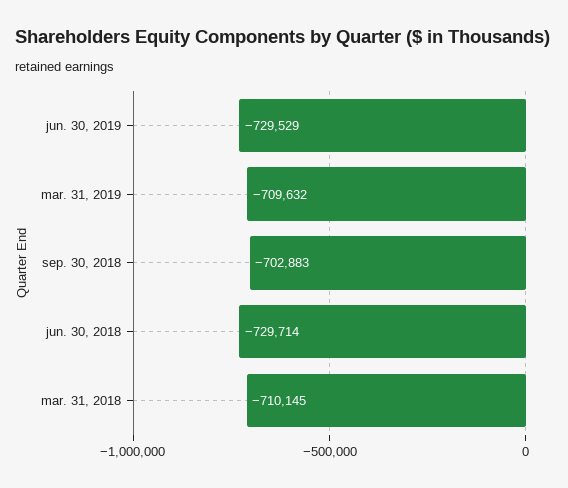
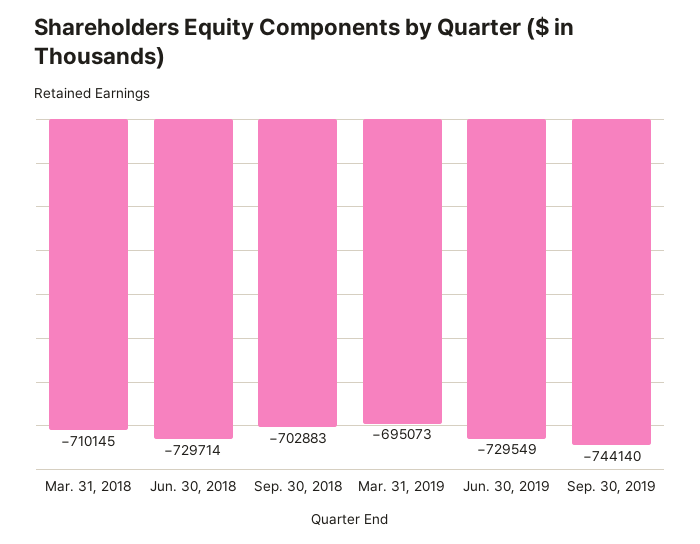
jun. 30, 2019: -729529 -> -729549
mar. 31, 2019: -709632 -> -695073
Sep. 30, 2019: none -> -744140

